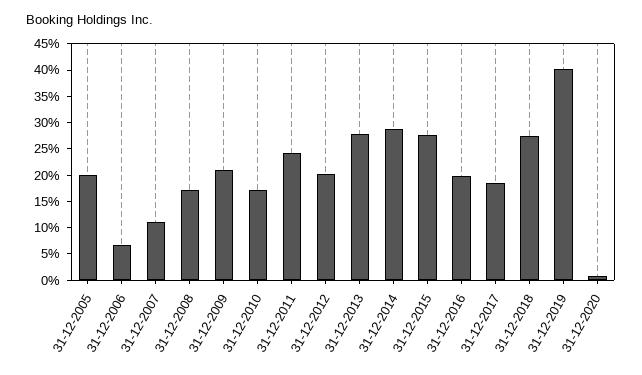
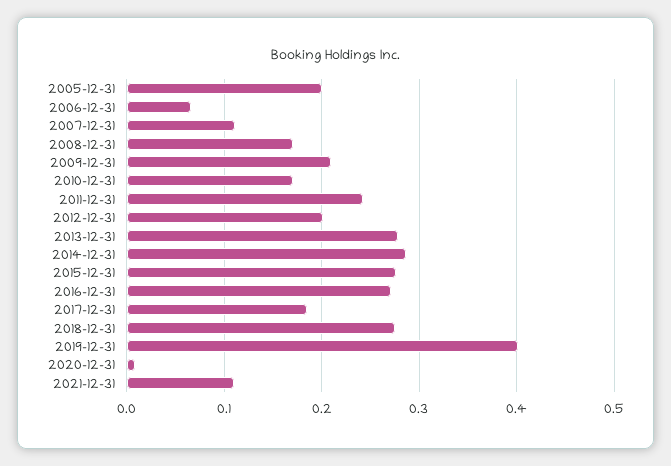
31-12-2016: 0.2 -> 0.27
2021-12-31: none -> 0.11

